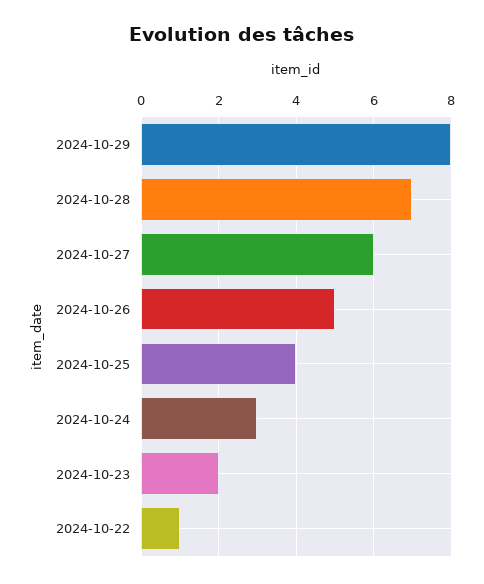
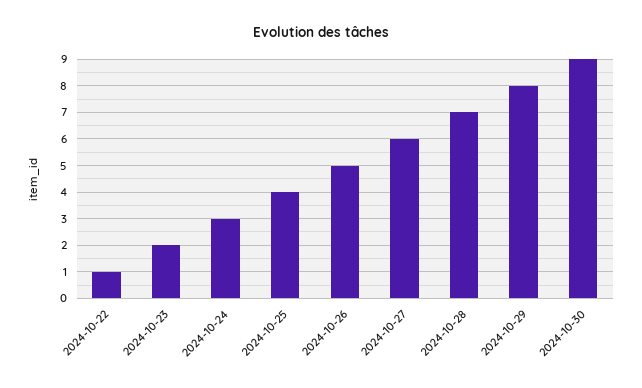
2024-10-30: none -> 9

